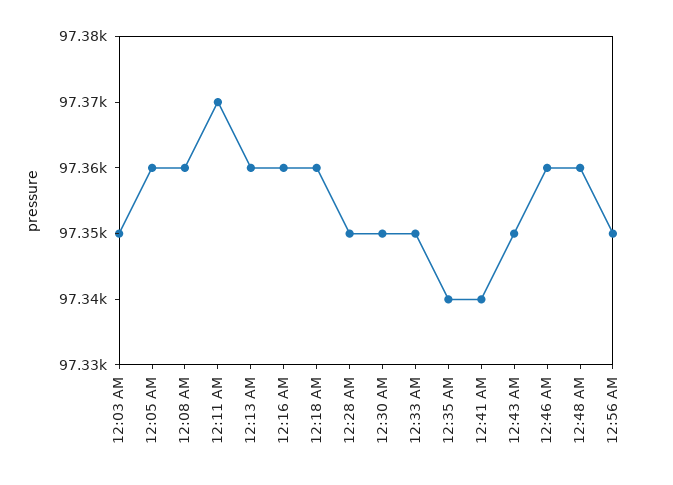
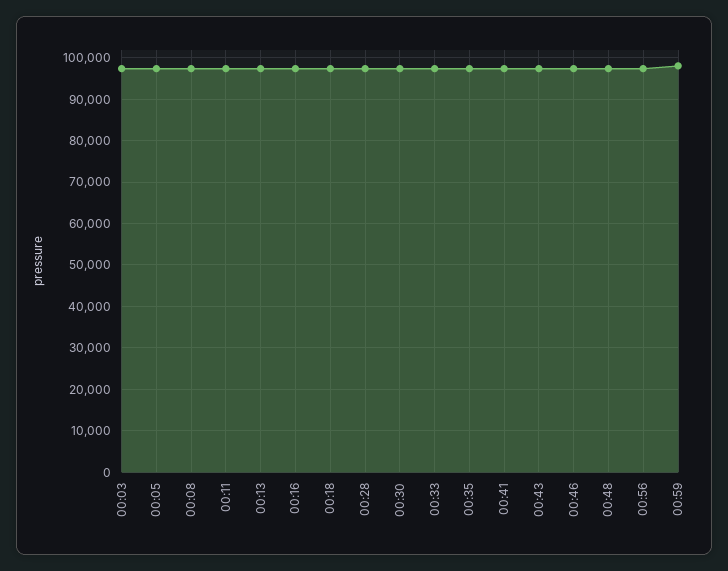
00:59: none -> 98000

